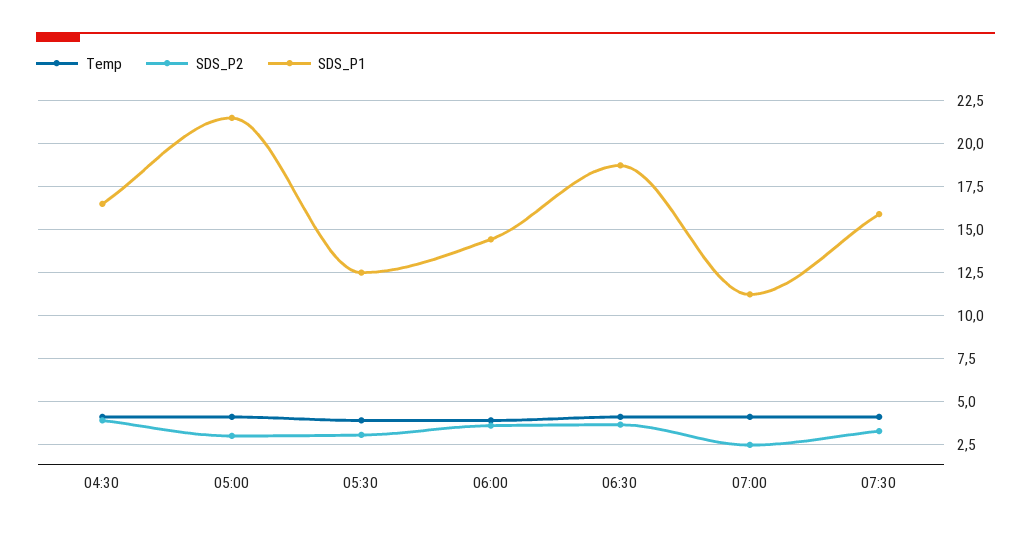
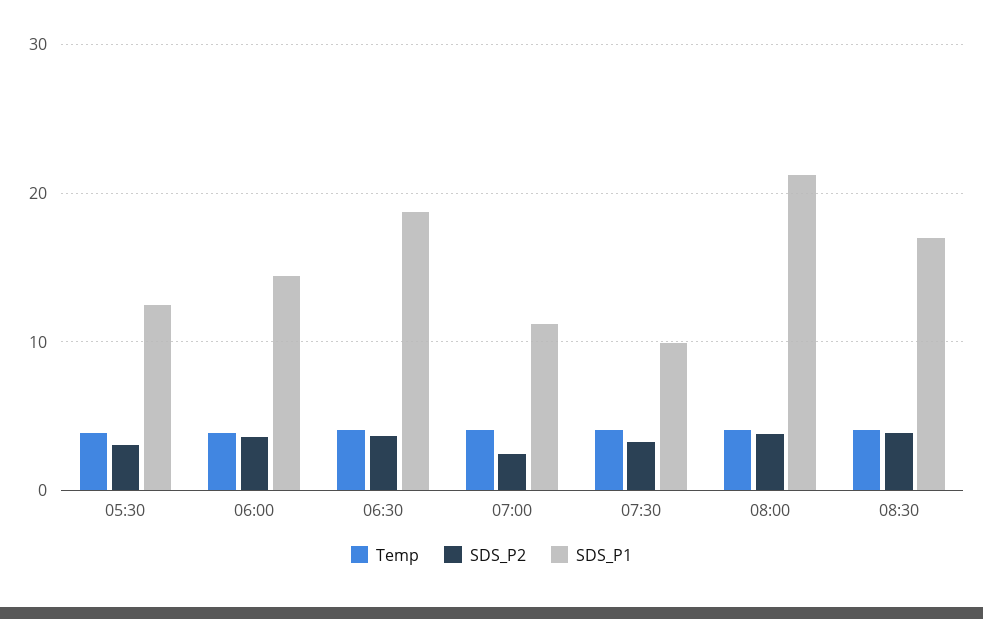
Temp, 04:30: 4 -> none
SDS_P2, 04:30: 4 -> none
SDS_P1, 04:30: 16.5 -> none
Temp, 05:00: 4 -> none
SDS_P2, 05:00: 3 -> none
SDS_P1, 05:00: 21.5 -> none
SDS_P1, 07:30: 16 -> 10
Temp, 08:00: none -> 4
SDS_P2, 08:00: none -> 4
SDS_P1, 08:00: none -> 21
Temp, 08:30: none -> 4
SDS_P2, 08:30: none -> 4
SDS_P1, 08:30: none -> 17

